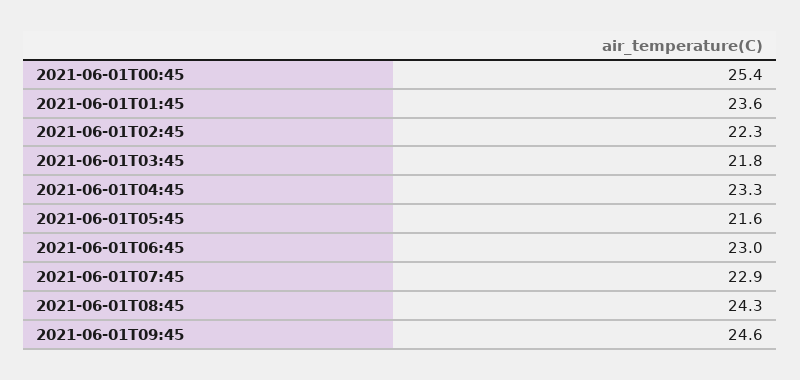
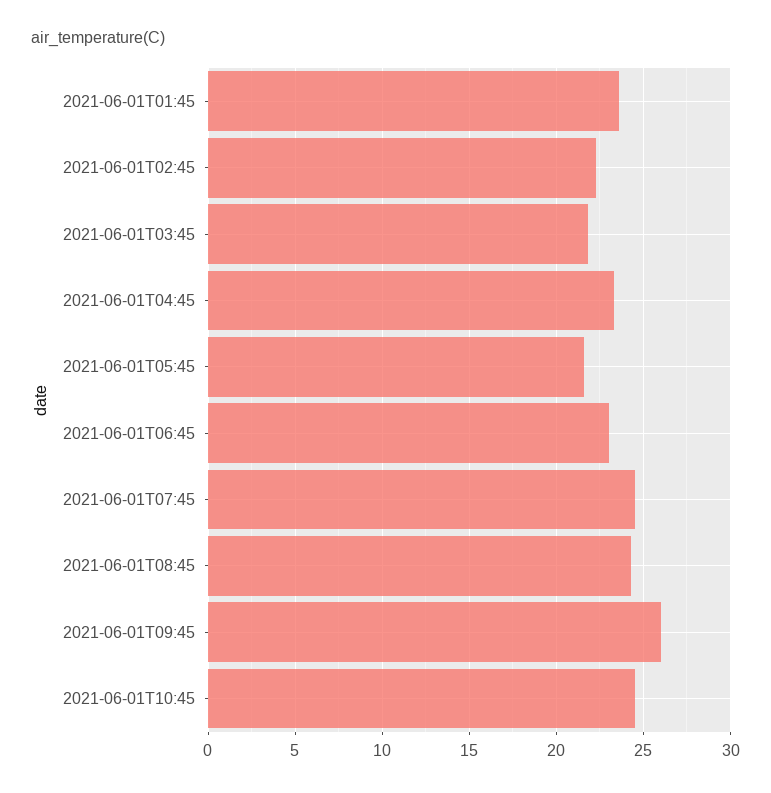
2021-06-01T00:45: 25.4 -> none
2021-06-01T07:45: 22.9 -> 24.5
2021-06-01T09:45: 24.6 -> 26
2021-06-01T10:45: none -> 24.5

